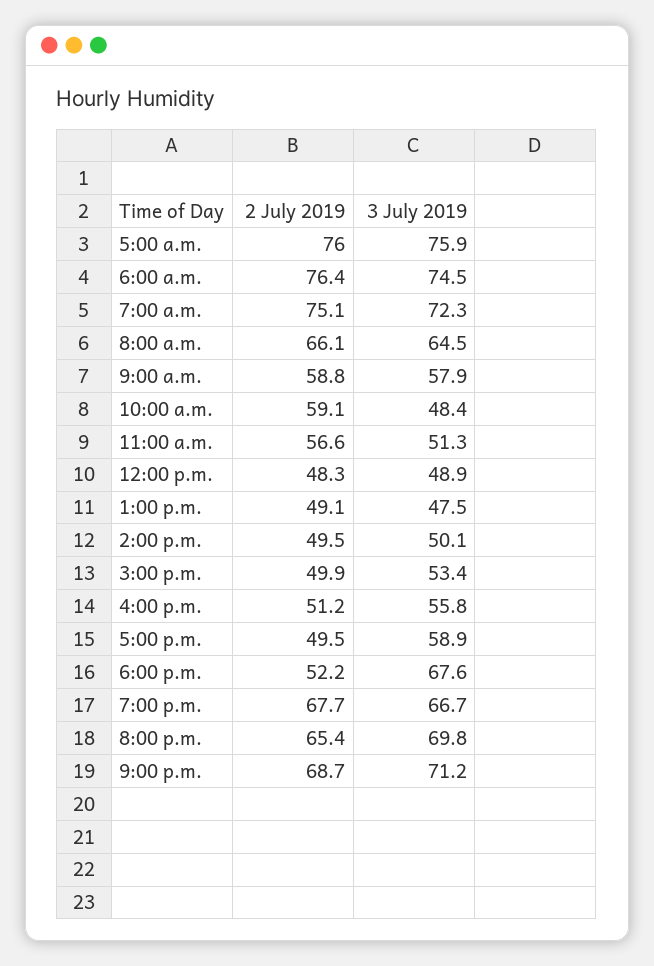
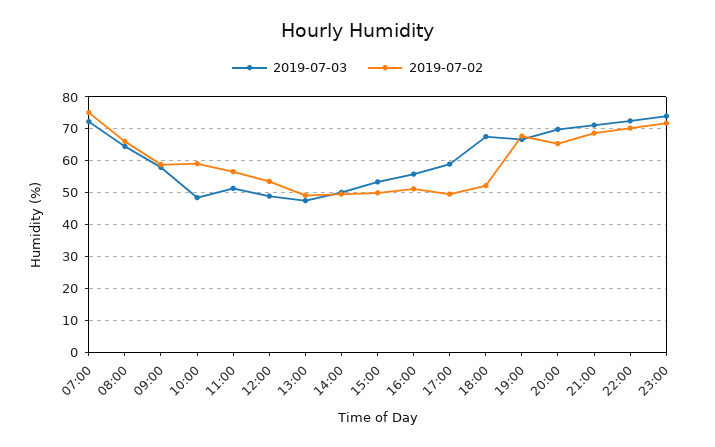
2 July 2019, 5:00 a.m.: 76 -> none
3 July 2019, 5:00 a.m.: 75.9 -> none
2 July 2019, 6:00 a.m.: 76.4 -> none
3 July 2019, 6:00 a.m.: 74.5 -> none
2 July 2019, 12:00 p.m.: 48.3 -> 54
3 July 2019, 22:00: none -> 72
2 July 2019, 22:00: none -> 70
3 July 2019, 23:00: none -> 74
2 July 2019, 23:00: none -> 72

